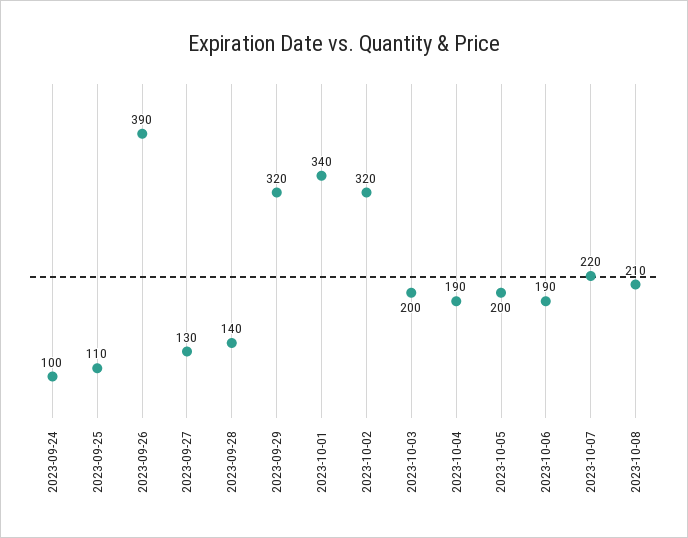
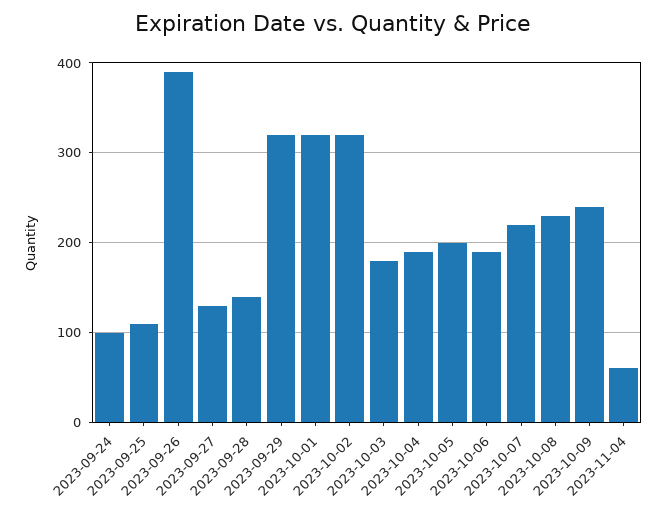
2023-10-01: 340 -> 320
2023-10-03: 200 -> 180
2023-10-08: 210 -> 230
2023-10-09: none -> 240
2023-11-04: none -> 60

